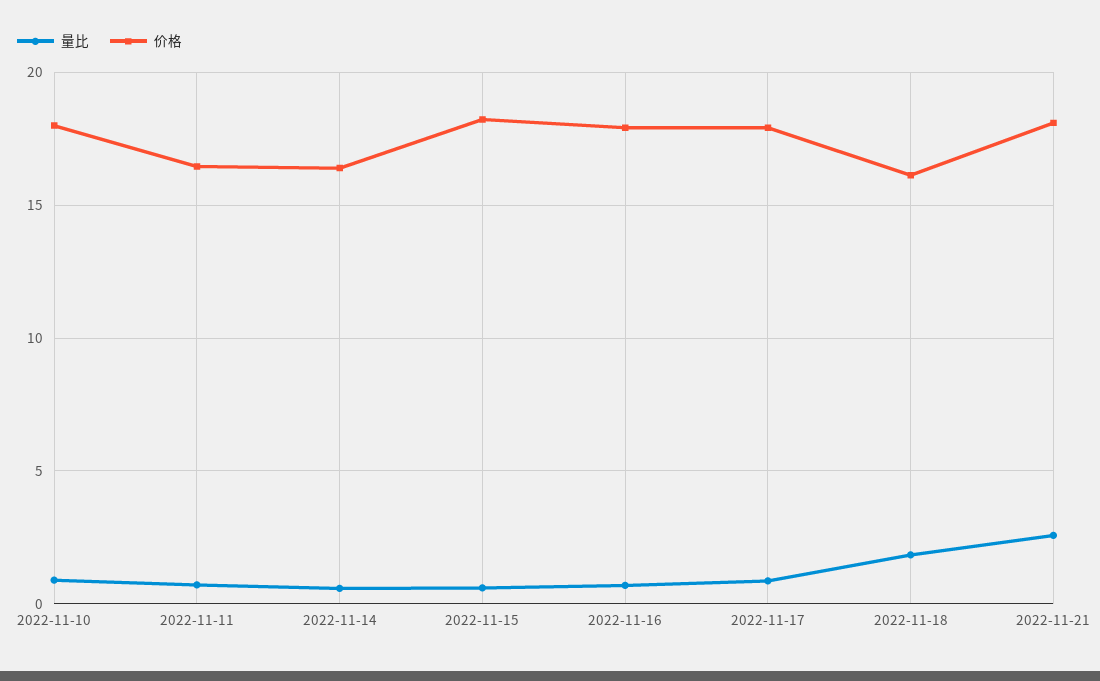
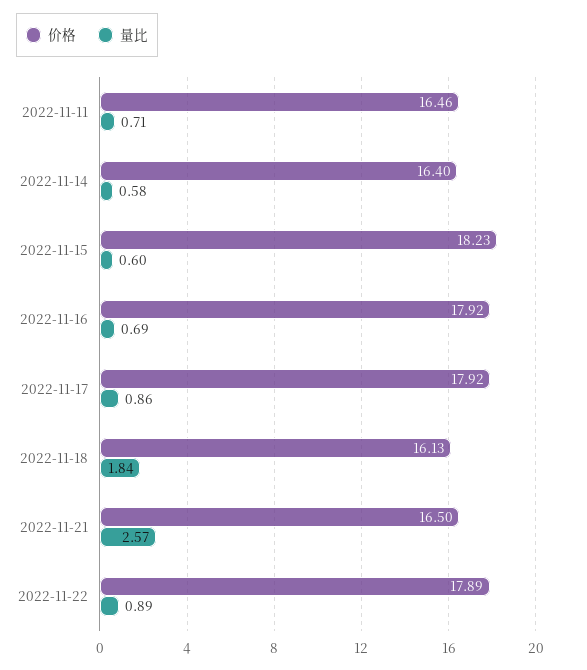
量比, 2022-11-10: 1 -> none
价格, 2022-11-10: 18 -> none
价格, 2022-11-21: 18 -> 16.5
价格, 2022-11-22: none -> 17.89
量比, 2022-11-22: none -> 0.89

